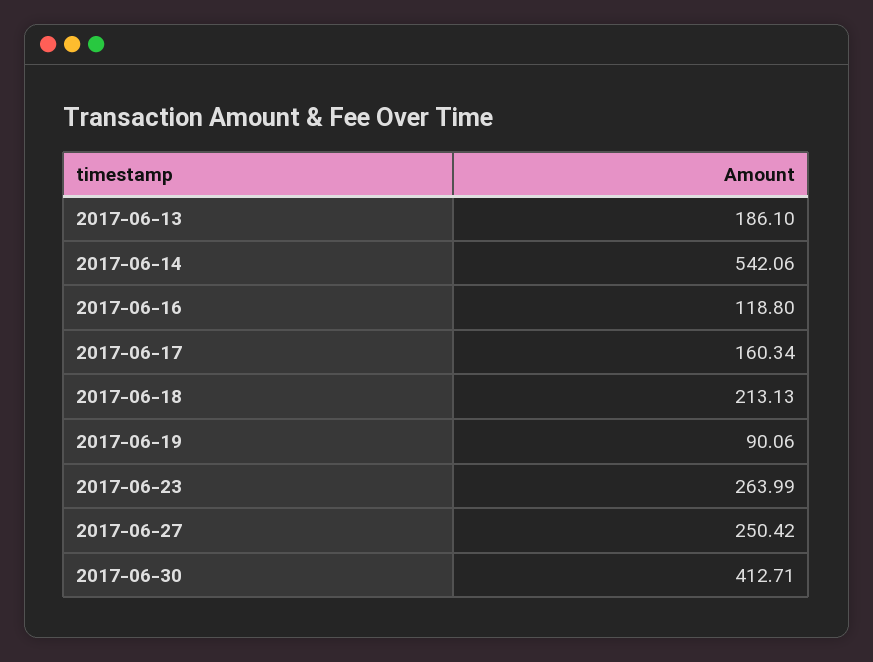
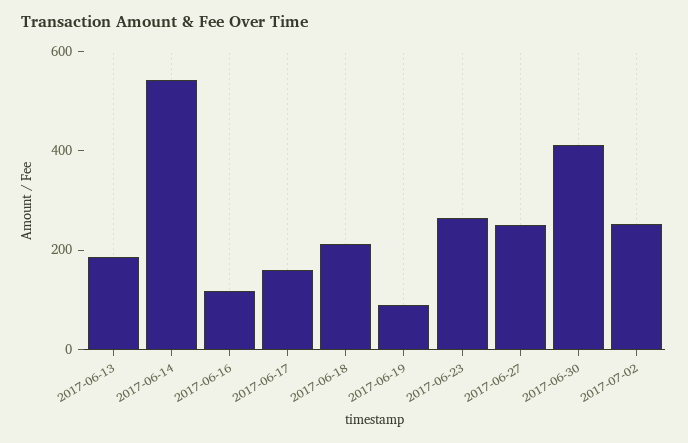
2017-07-02: none -> 250

